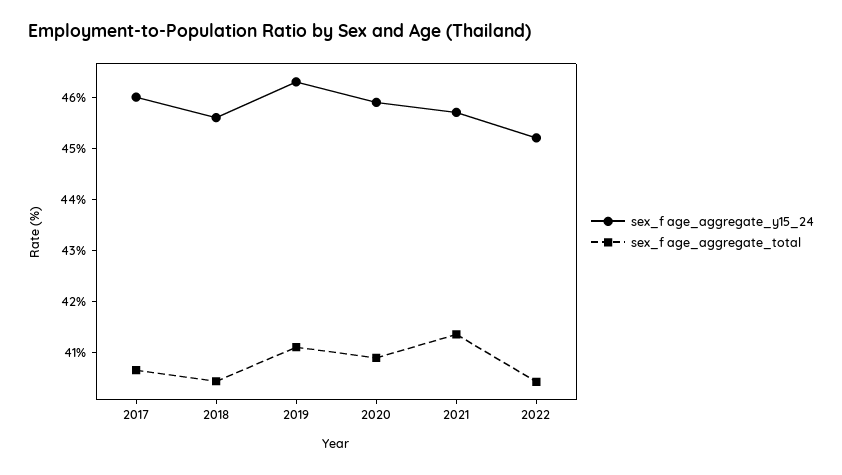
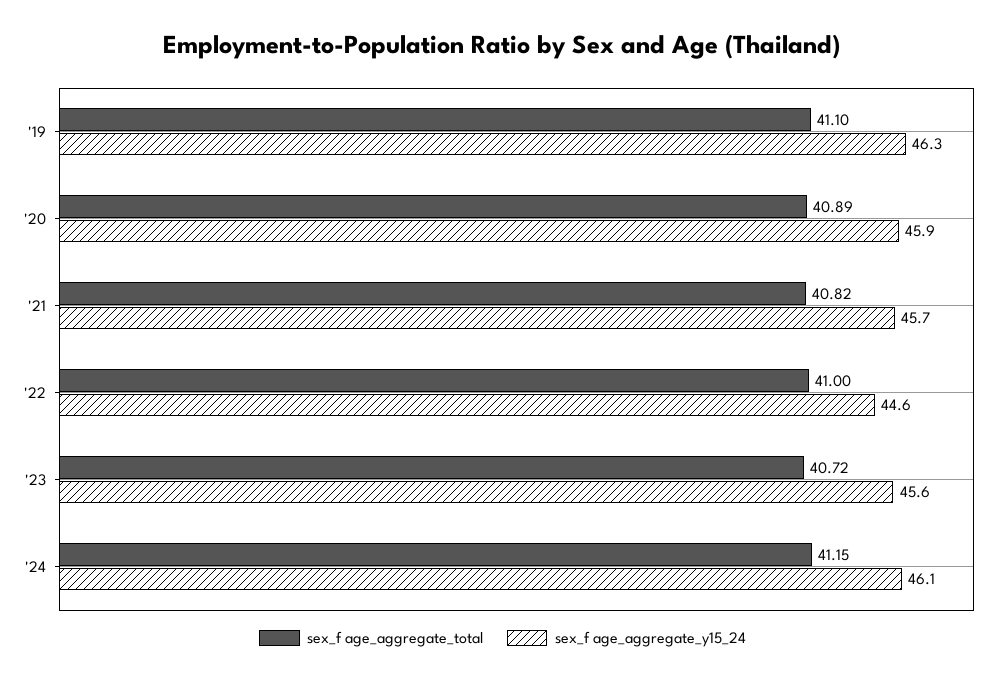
sex_f age_aggregate_y15_24, 2017: 46 -> none
sex_f age_aggregate_total, 2017: 40.6 -> none
sex_f age_aggregate_y15_24, 2018: 45.6 -> none
sex_f age_aggregate_total, 2018: 40.4 -> none
sex_f age_aggregate_total, 2021: 41.4 -> 40.82
sex_f age_aggregate_y15_24, 2022: 45.2 -> 44.6
sex_f age_aggregate_total, 2022: 40.4 -> 41
sex_f age_aggregate_total, '23: none -> 40.72
sex_f age_aggregate_y15_24, '23: none -> 45.6
sex_f age_aggregate_total, '24: none -> 41.15
sex_f age_aggregate_y15_24, '24: none -> 46.1

